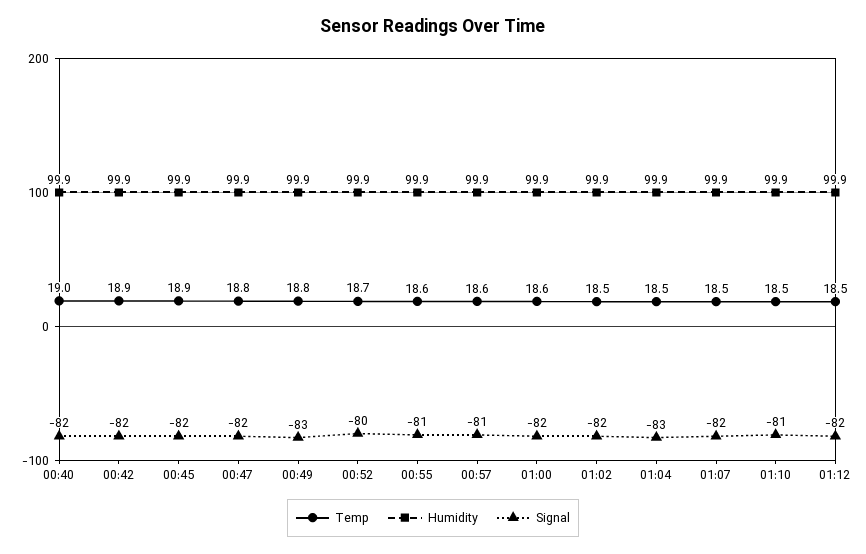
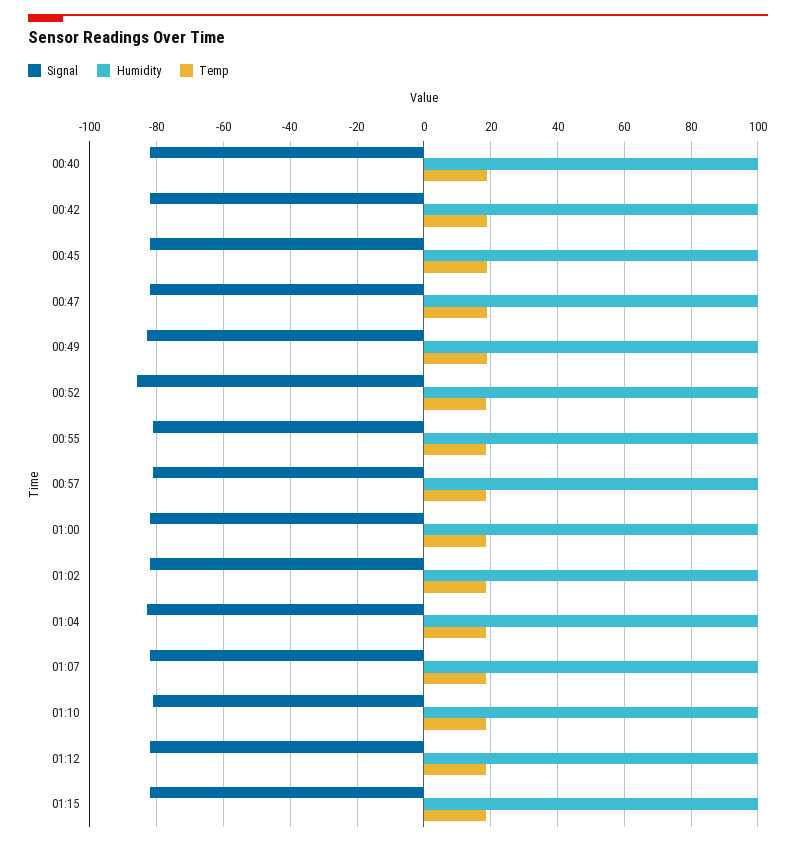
Signal, 00:52: -80 -> -86
Signal, 01:15: none -> -82
Humidity, 01:15: none -> 100
Temp, 01:15: none -> 18

